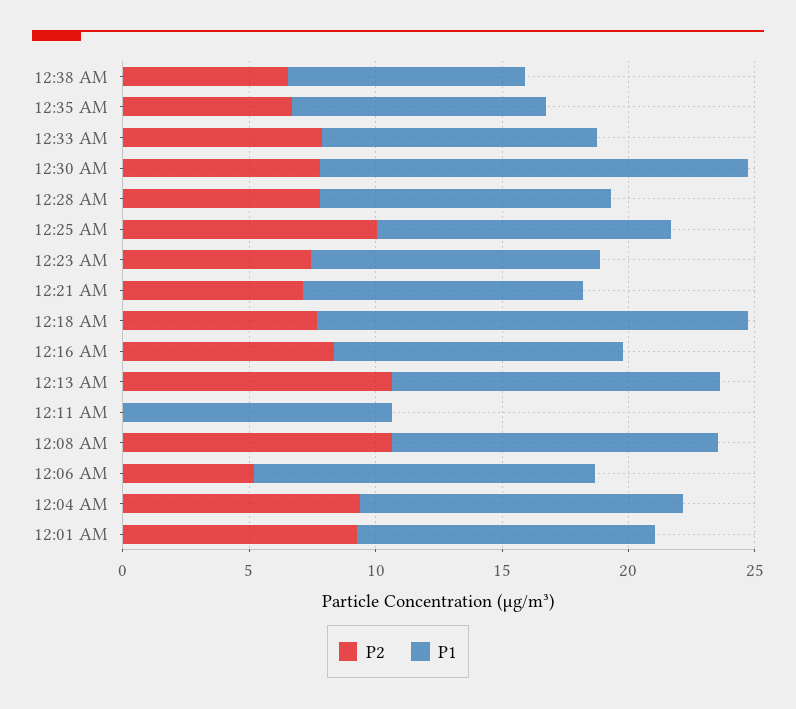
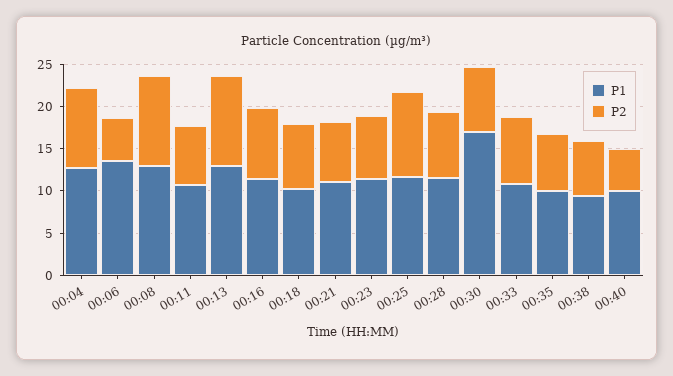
P1, 12:18 AM: 17 -> 10
P2, 12:11 AM: 0 -> 7
P2, 12:01 AM: 9 -> none
P1, 12:01 AM: 12 -> none
P1, 00:40: none -> 10
P2, 00:40: none -> 5

